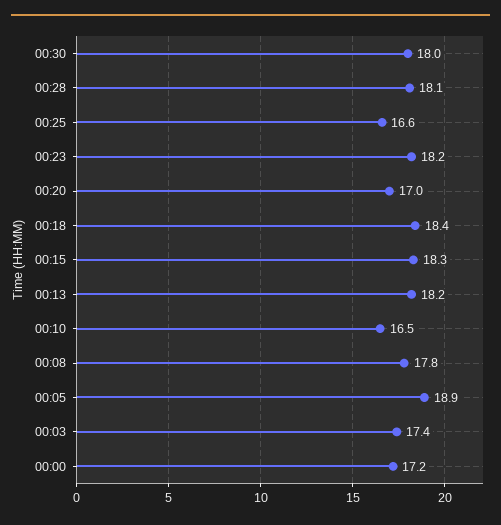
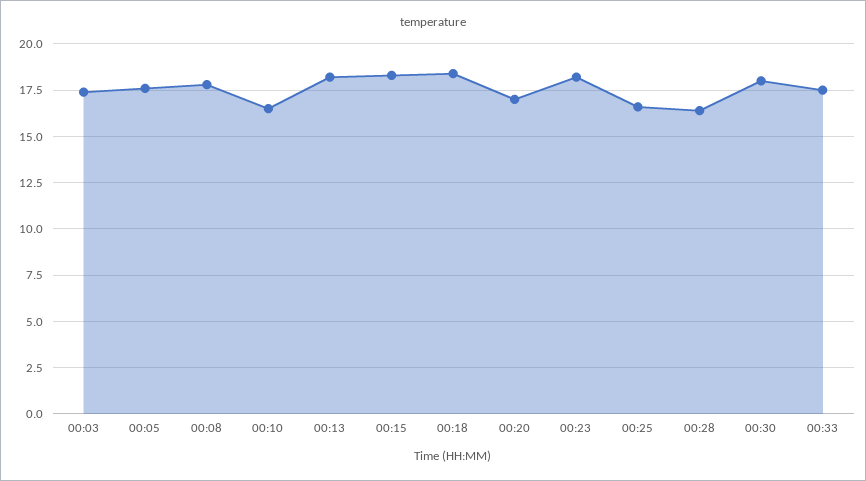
00:28: 18.1 -> 16.5
00:05: 18.9 -> 17.5
00:00: 17.2 -> none
00:33: none -> 17.5

